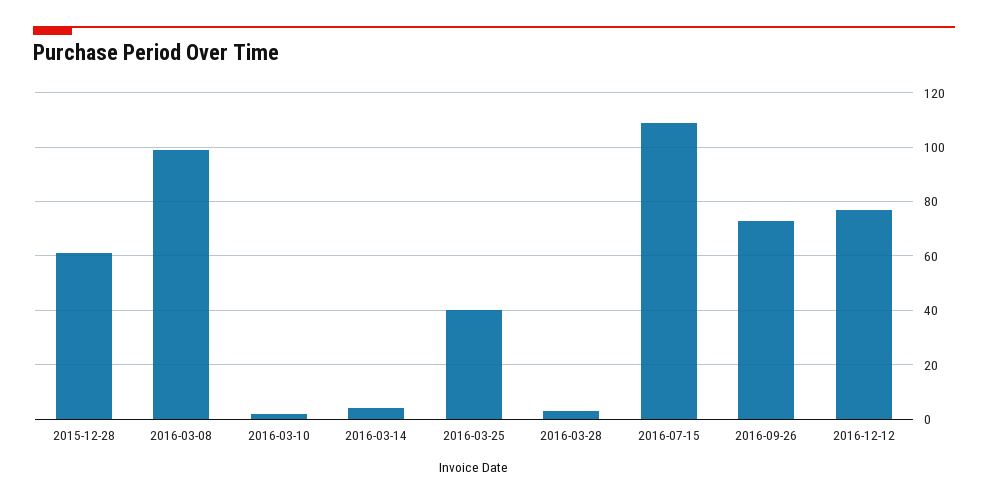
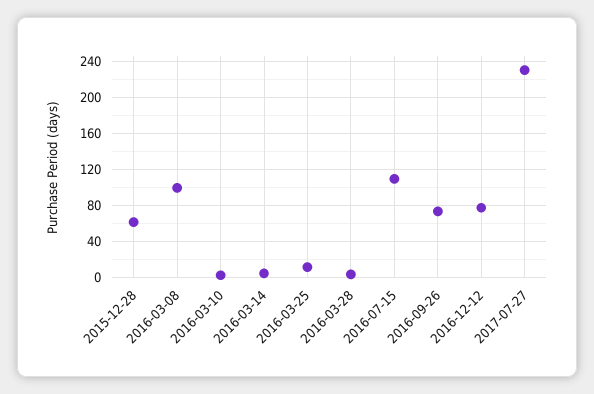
2016-03-25: 40 -> 10
2017-07-27: none -> 230

